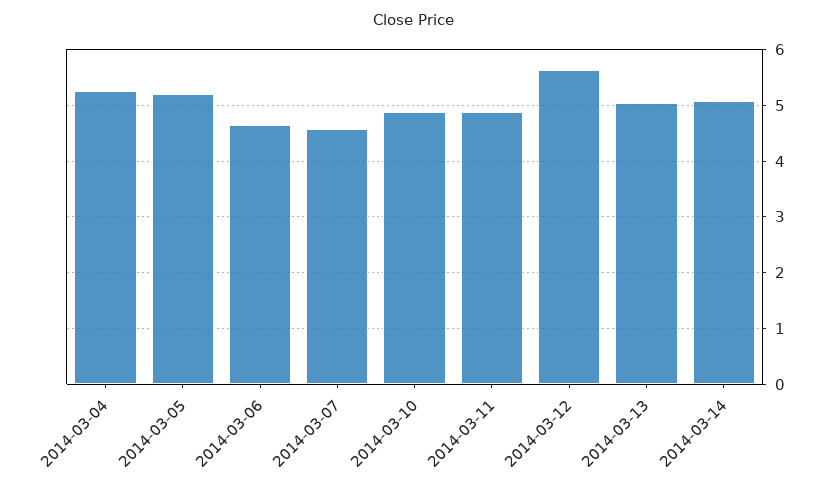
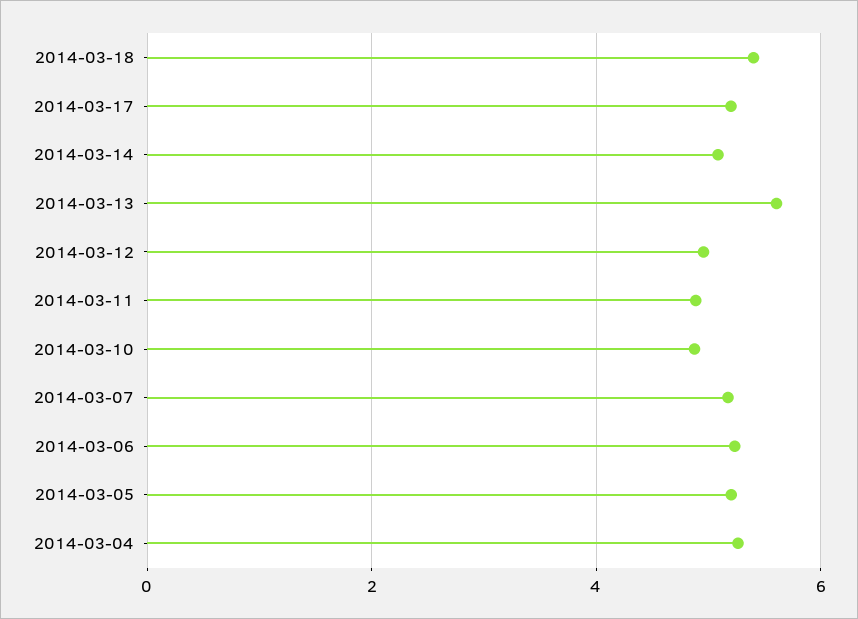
2014-03-06: 4.6 -> 5.2
2014-03-07: 4.6 -> 5.2
2014-03-12: 5.6 -> 5
2014-03-13: 5 -> 5.6
2014-03-18: none -> 5.4
2014-03-17: none -> 5.2

